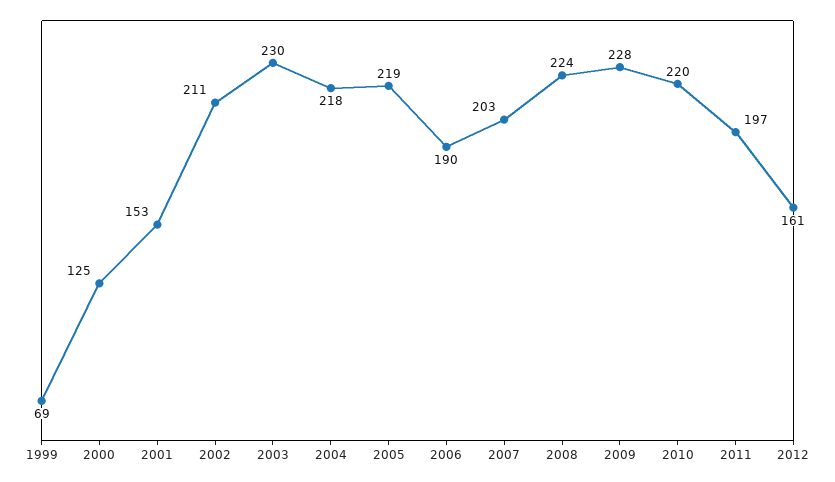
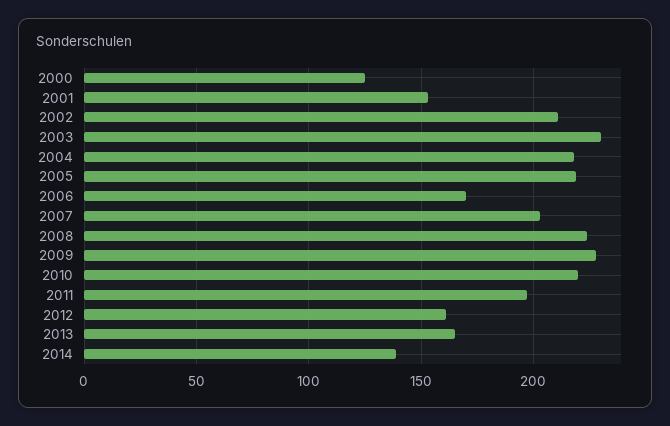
1999: 69 -> none
2006: 190 -> 170
2013: none -> 165
2014: none -> 140

